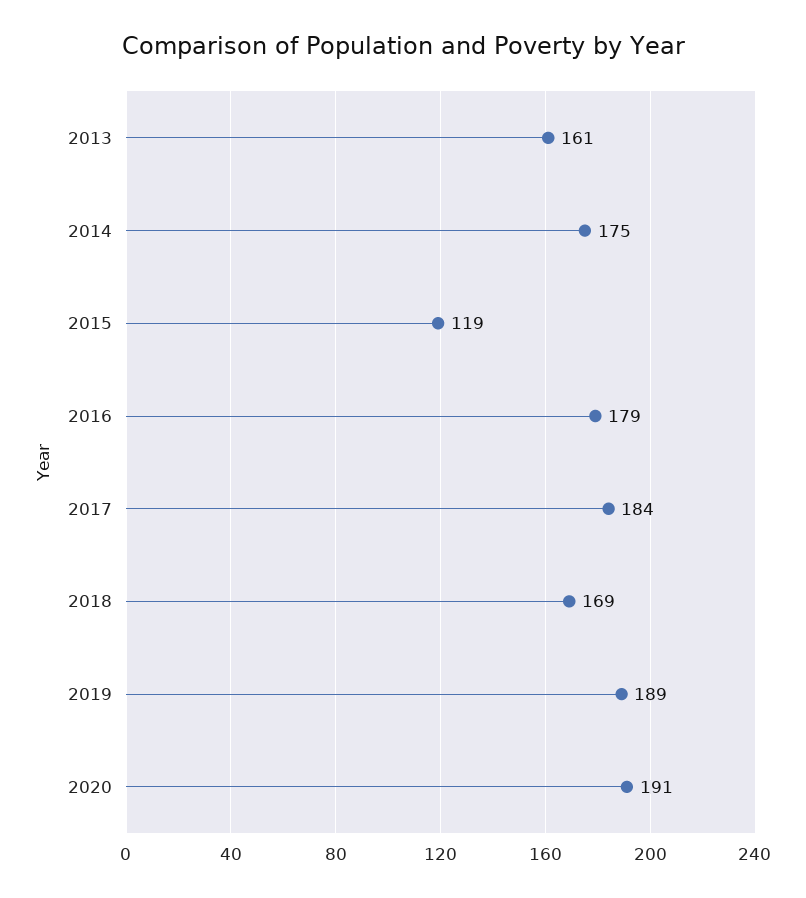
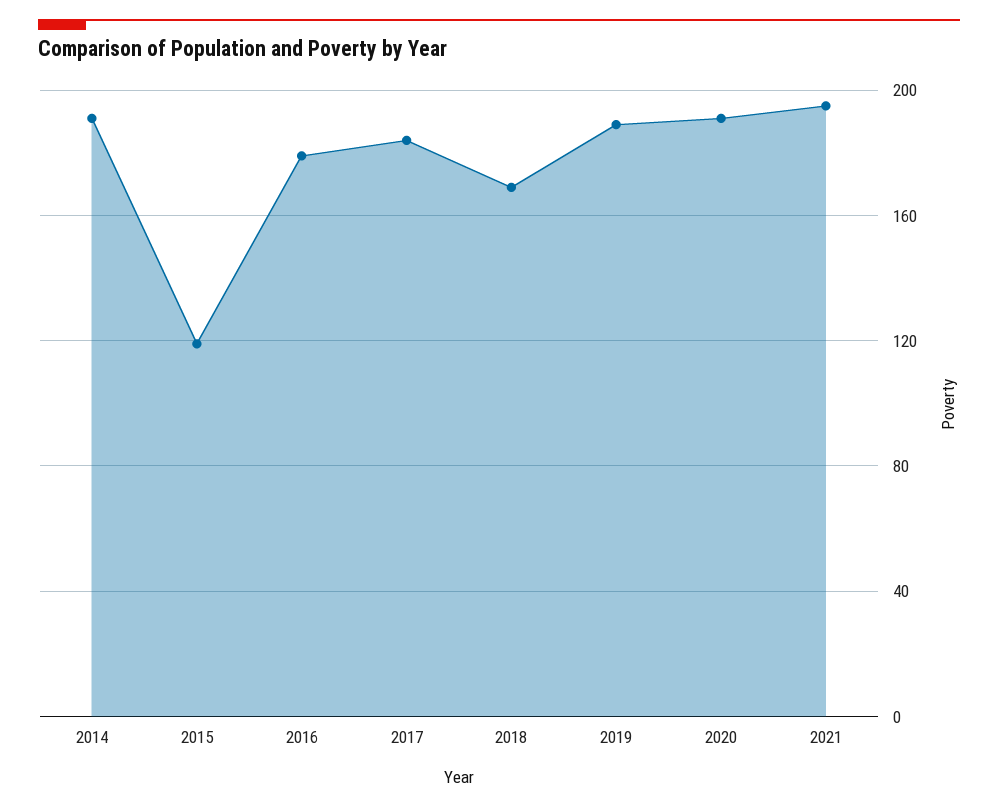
2013: 161 -> none
2014: 175 -> 190
2021: none -> 195

